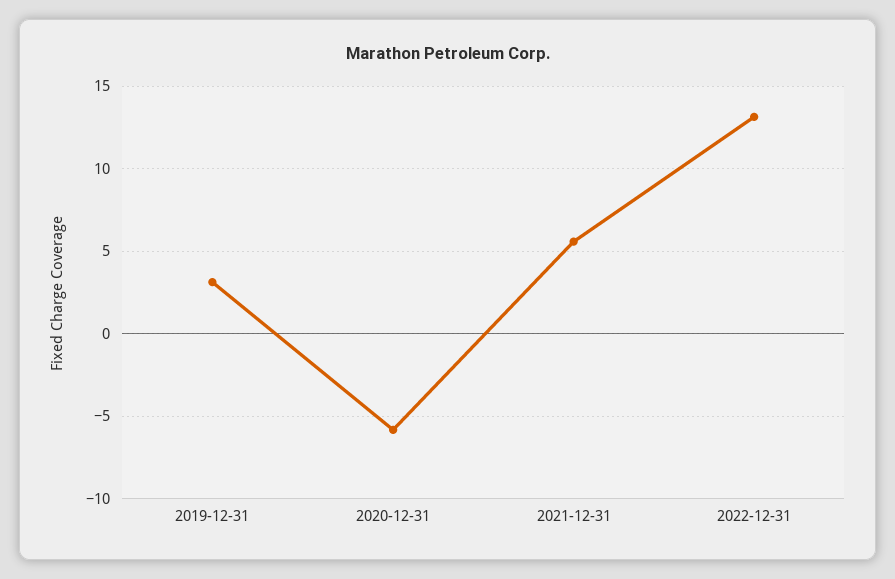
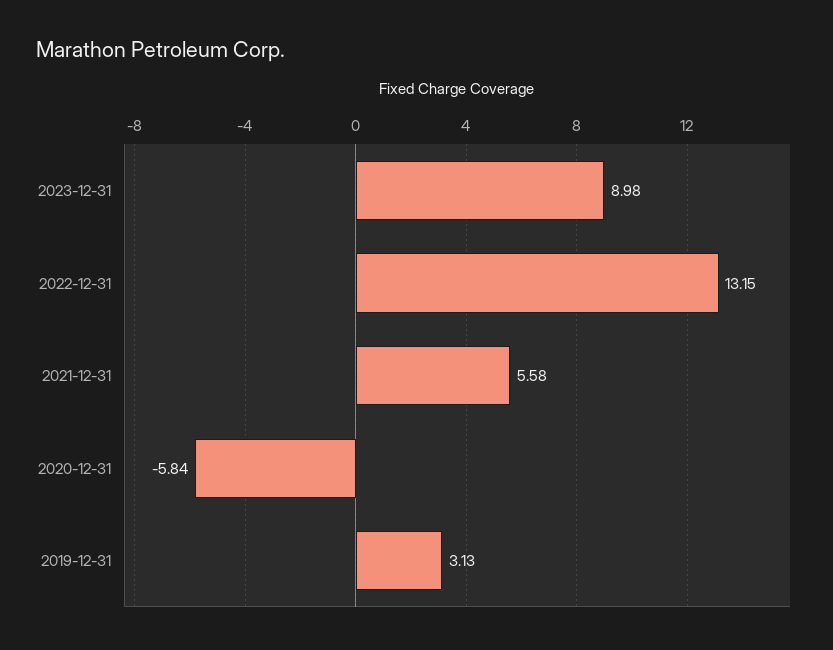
2023-12-31: none -> 8.98

